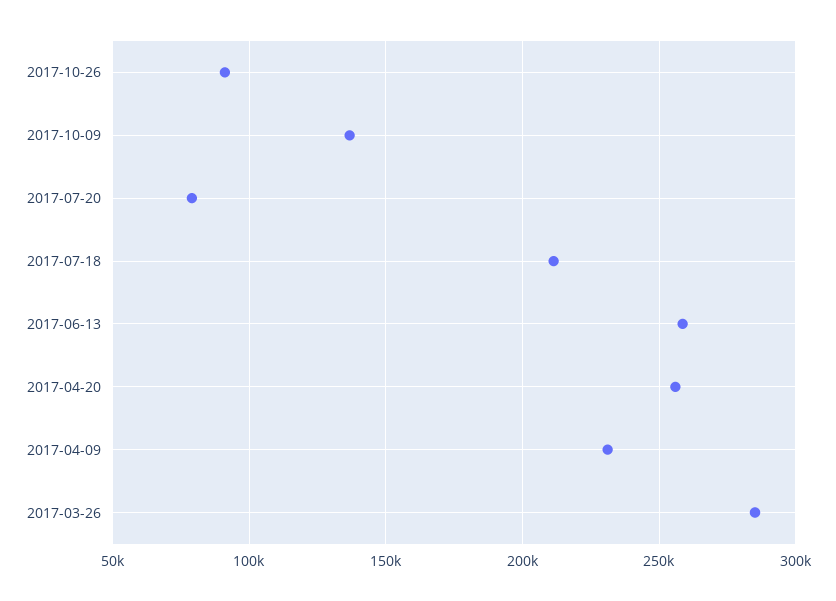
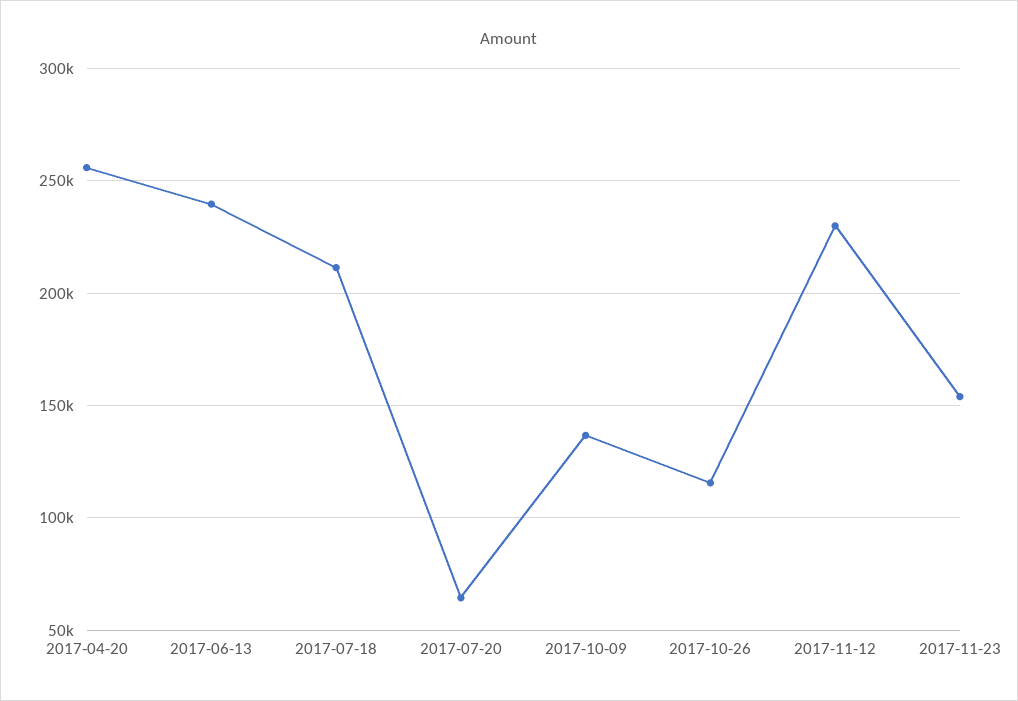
2017-10-26: 90000 -> 115000
2017-07-20: 80000 -> 65000
2017-06-13: 260000 -> 240000
2017-04-09: 230000 -> none
2017-03-26: 285000 -> none
2017-11-12: none -> 230000
2017-11-23: none -> 155000

